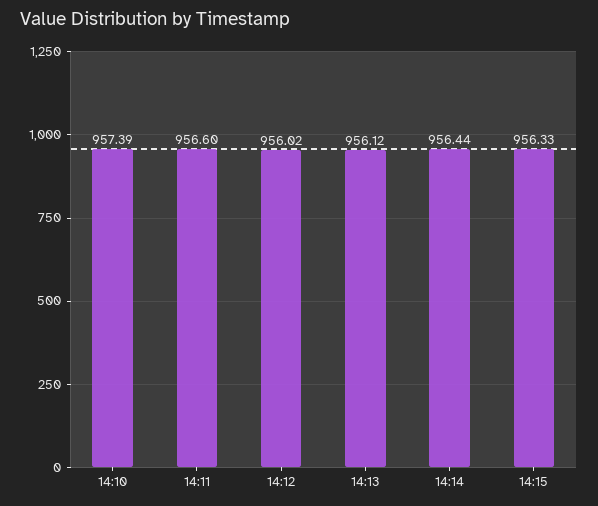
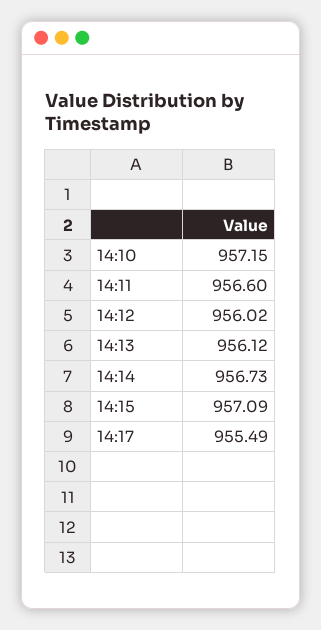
14:10: 957.39 -> 957.15
14:14: 956.44 -> 956.73
14:15: 956.33 -> 957.09
14:17: none -> 955.49

